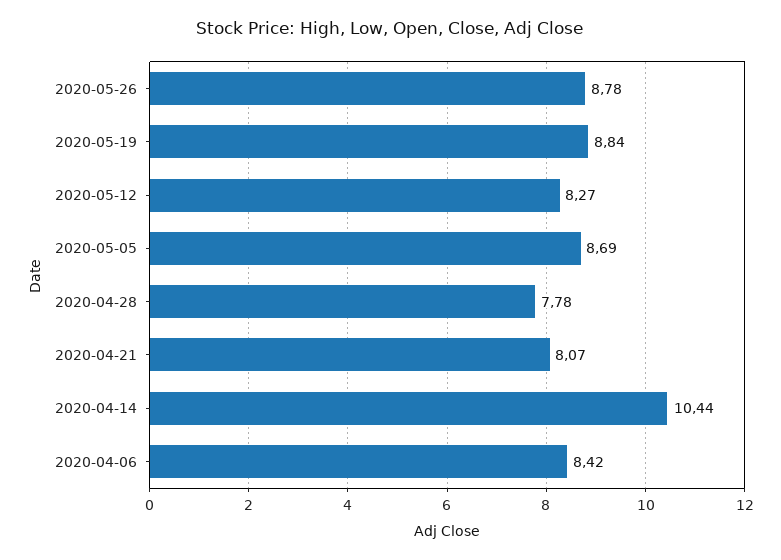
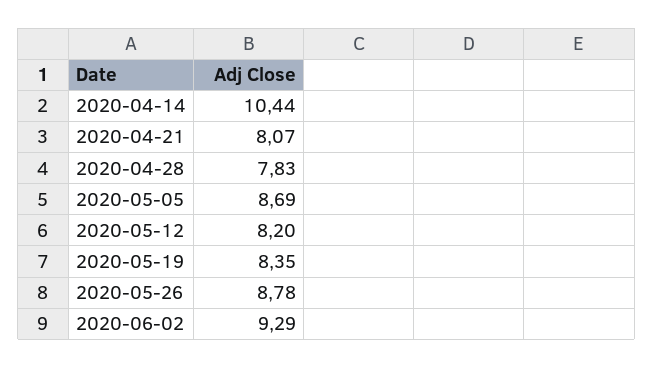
2020-05-19: 8.84 -> 8.35
2020-05-12: 8.27 -> 8.2
2020-04-28: 7.78 -> 7.83
2020-04-06: 8.42 -> none
2020-06-02: none -> 9.29

